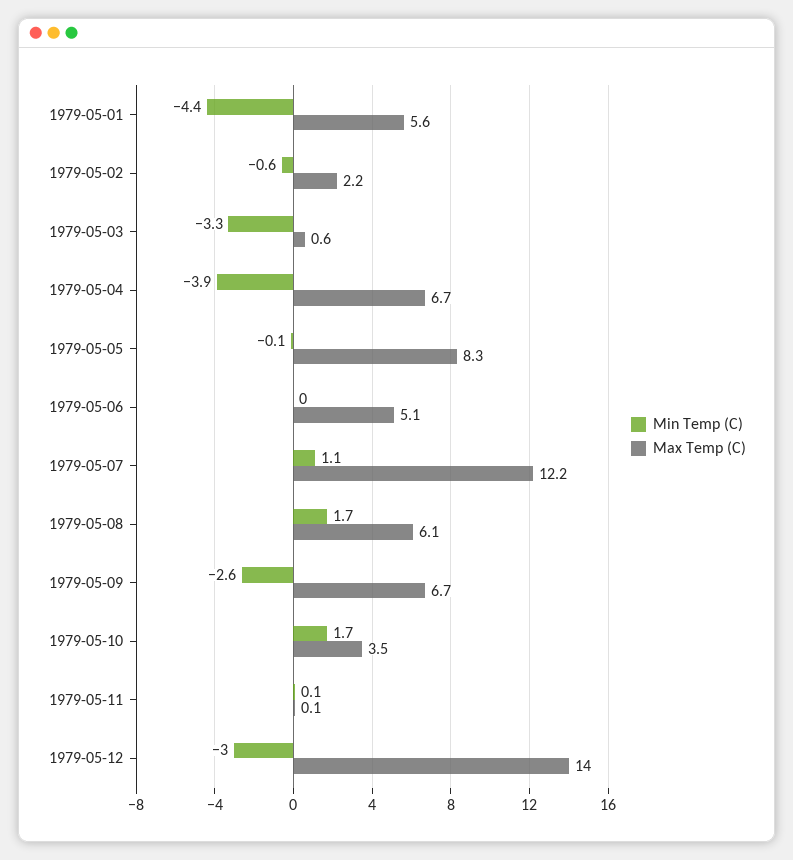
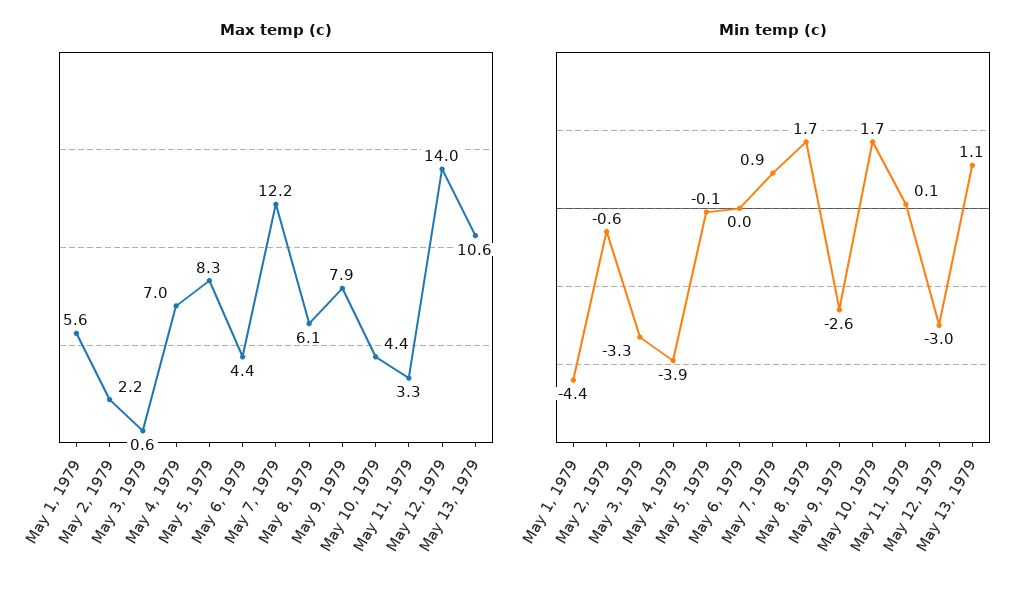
Max Temp (C), 1979-05-04: 6.7 -> 7
Max Temp (C), 1979-05-06: 5.1 -> 4.4
Min Temp (C), 1979-05-07: 1.1 -> 0.9
Max Temp (C), 1979-05-09: 6.7 -> 7.9
Max Temp (C), 1979-05-10: 3.5 -> 4.4
Max Temp (C), 1979-05-11: 0.1 -> 3.3
Max Temp (C), May 13, 1979: none -> 10.6
Min Temp (C), May 13, 1979: none -> 1.1

